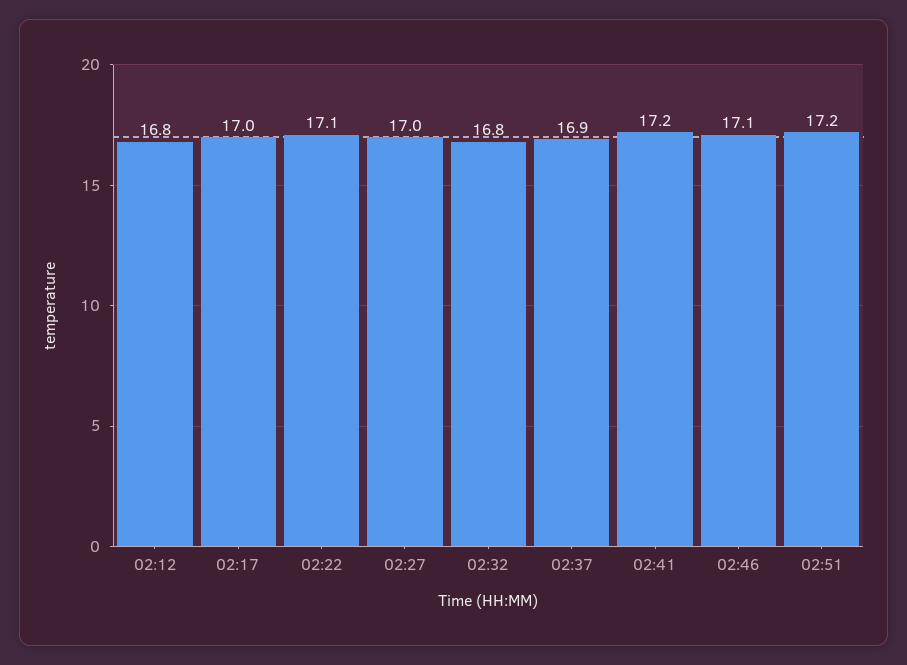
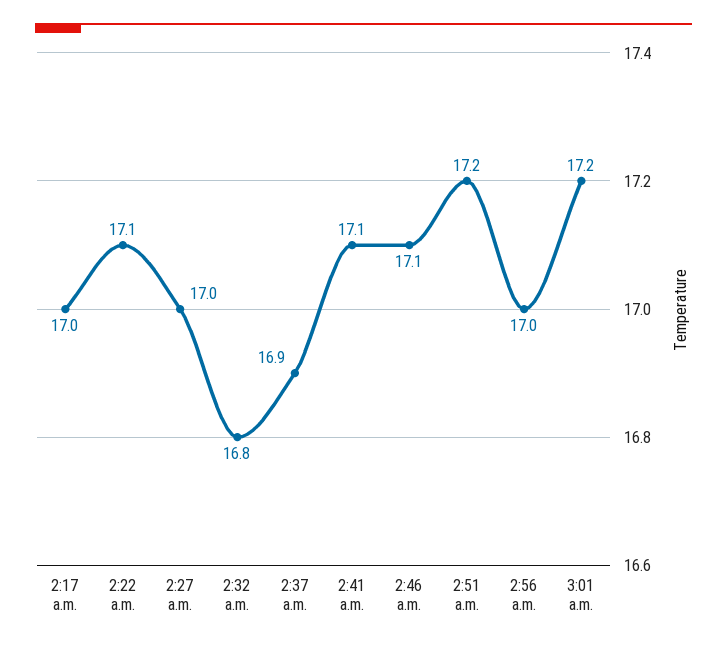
02:12: 16.8 -> none
02:41: 17.2 -> 17.1
2:56 a.m.: none -> 17
3:01 a.m.: none -> 17.2

